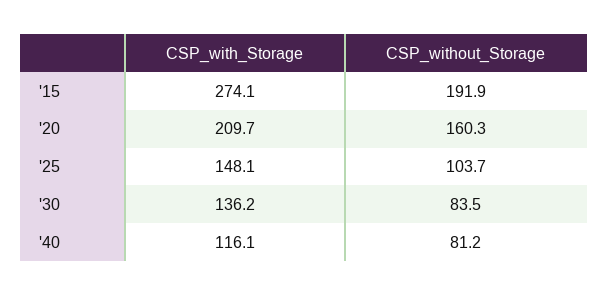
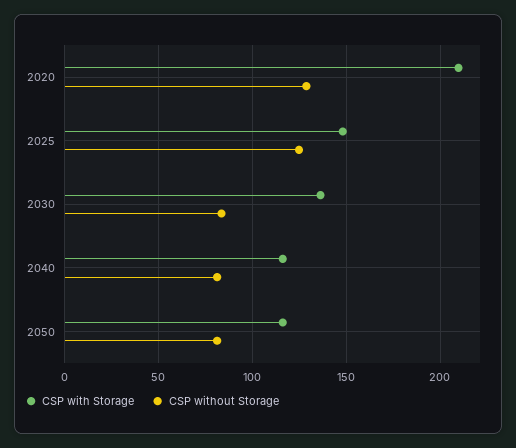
CSP_with_Storage, '15: 274.1 -> none
CSP_without_Storage, '15: 191.9 -> none
CSP_without_Storage, '20: 160.3 -> 130
CSP_without_Storage, '25: 103.7 -> 125
CSP_with_Storage, 2050: none -> 115
CSP_without_Storage, 2050: none -> 80

